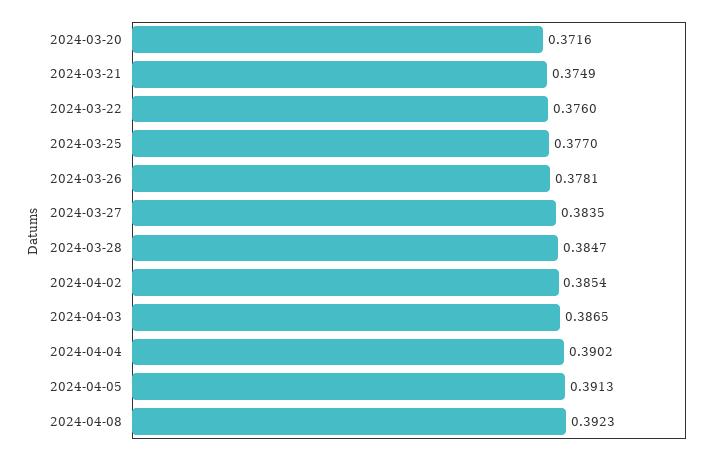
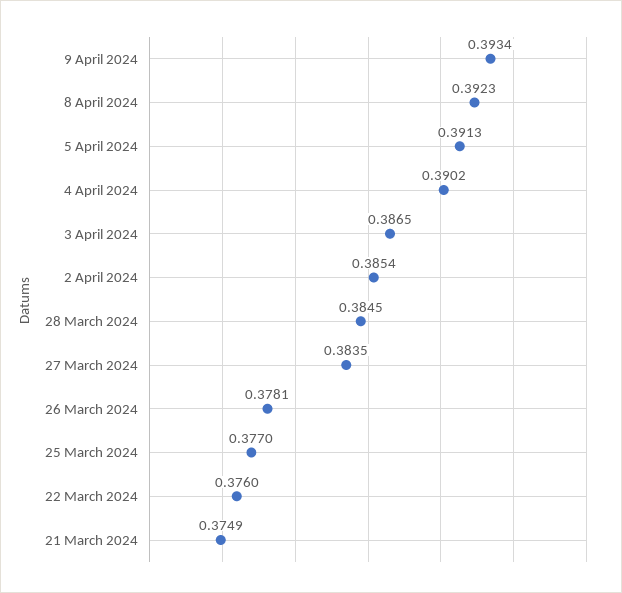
2024-03-20: 0.3716 -> none
2024-03-28: 0.3847 -> 0.3845
9 April 2024: none -> 0.3934

